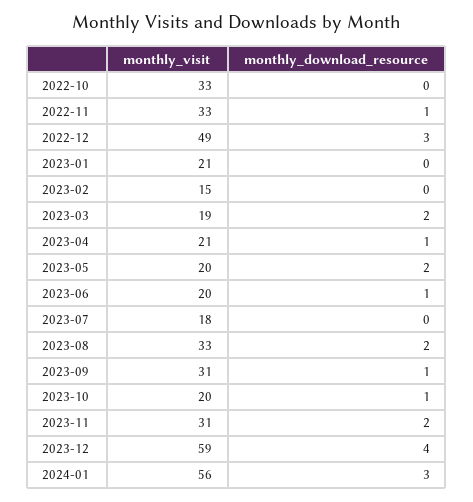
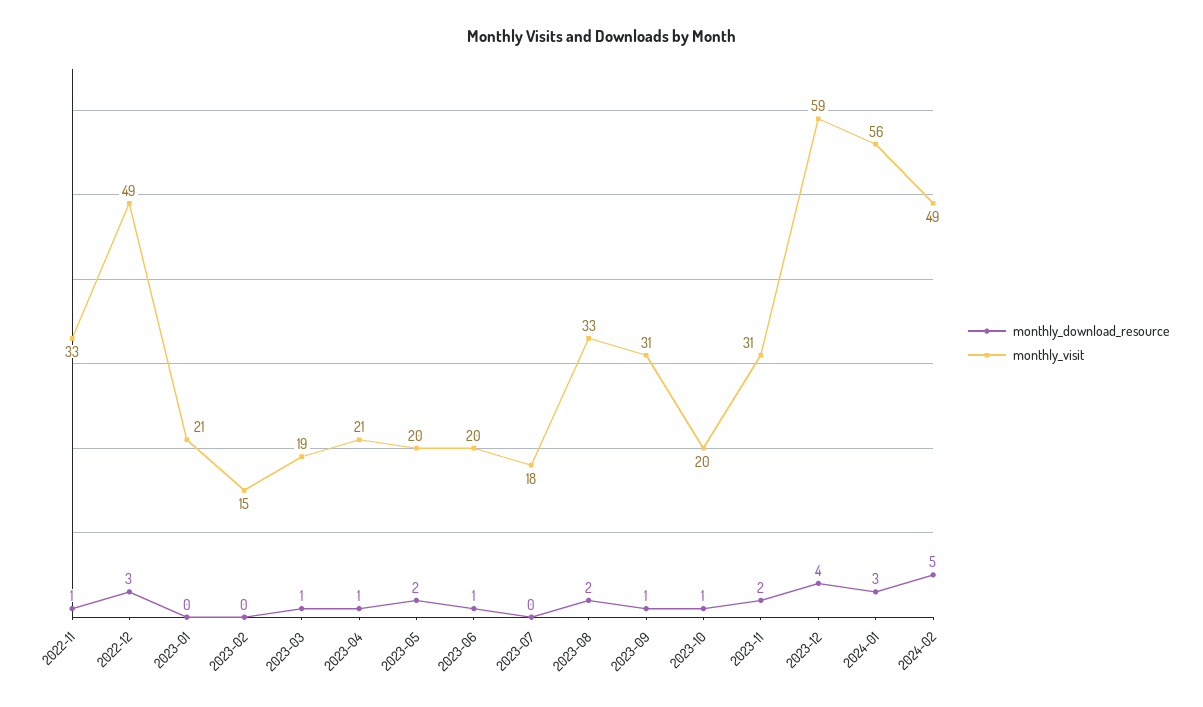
monthly_visit, 2022-10: 33 -> none
monthly_download_resource, 2022-10: 0 -> none
monthly_download_resource, 2023-03: 2 -> 1
monthly_download_resource, 2024-02: none -> 5
monthly_visit, 2024-02: none -> 49

